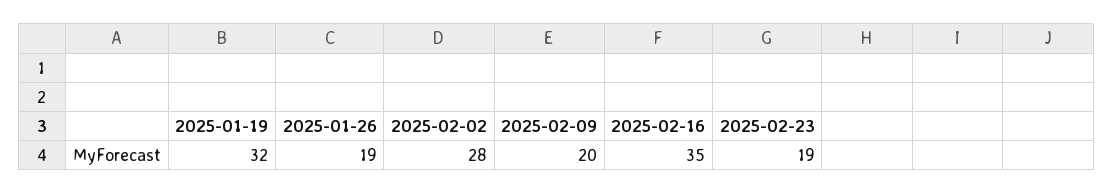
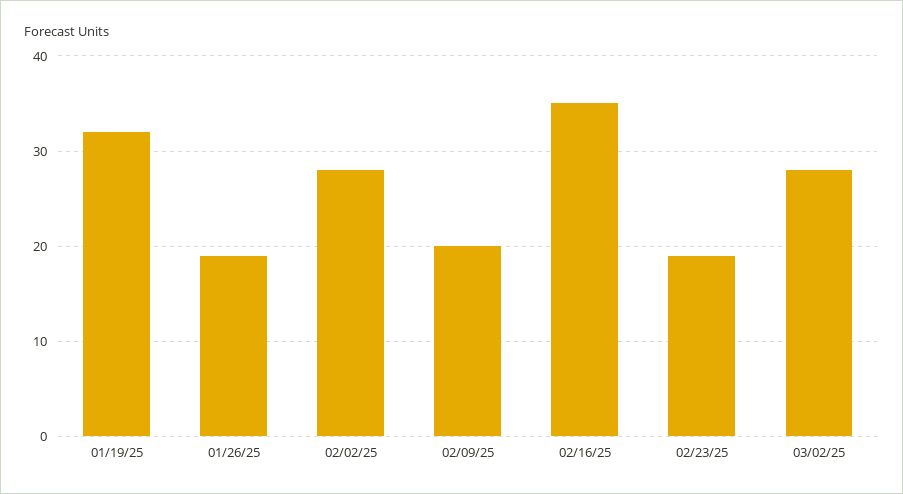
03/02/25: none -> 28

